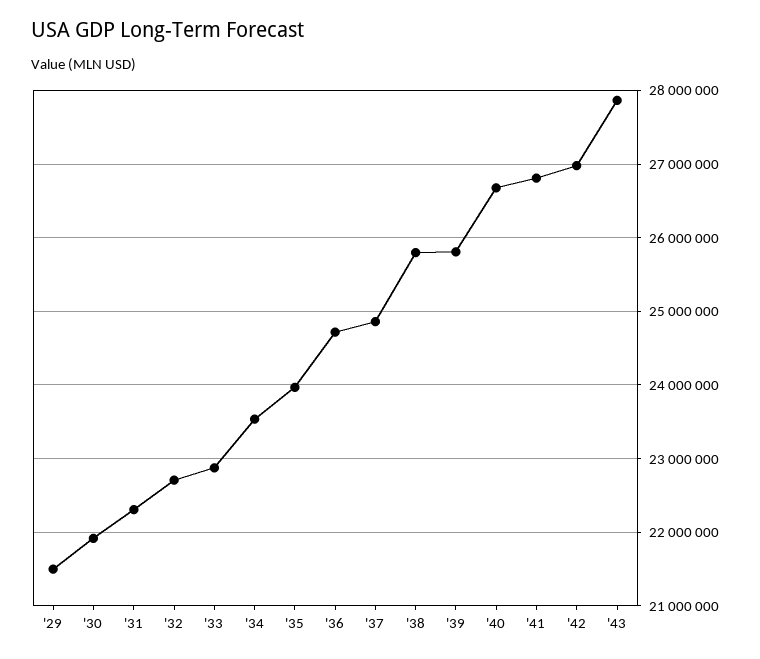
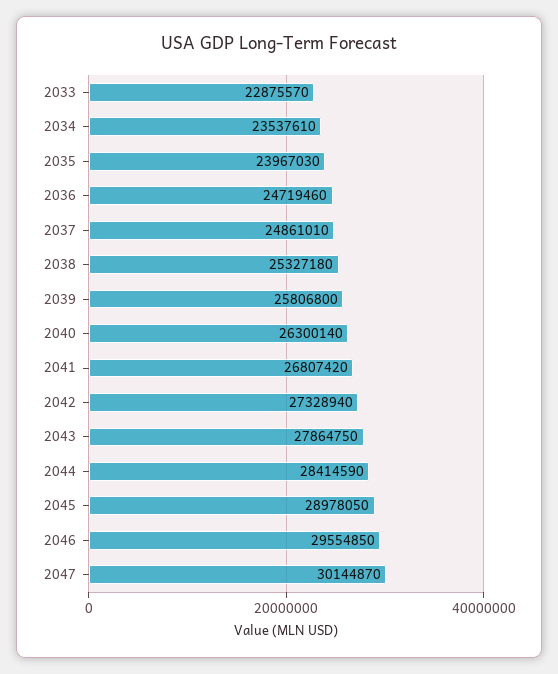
'29: 21500000 -> none
'30: 21900000 -> none
'31: 22300000 -> none
'32: 22700000 -> none
'38: 25800000 -> 25327180
'40: 26700000 -> 26300140
'42: 27000000 -> 27328940
2044: none -> 28414590
2045: none -> 28978050
2046: none -> 29554850
2047: none -> 30144870

